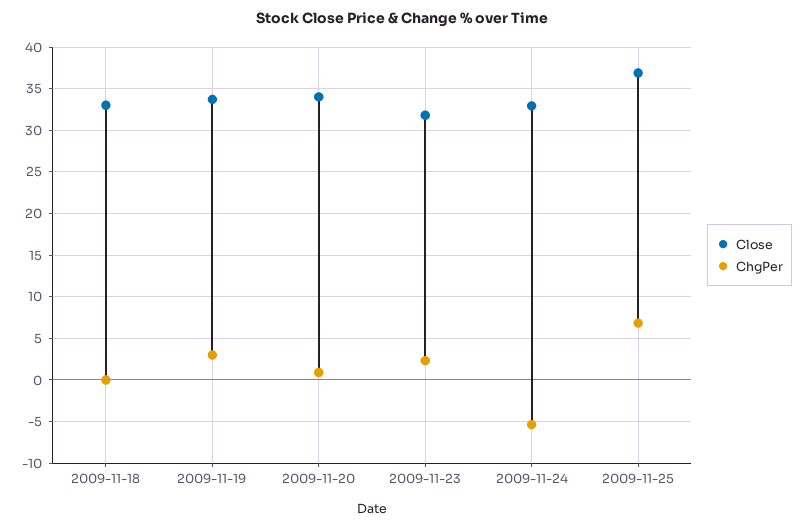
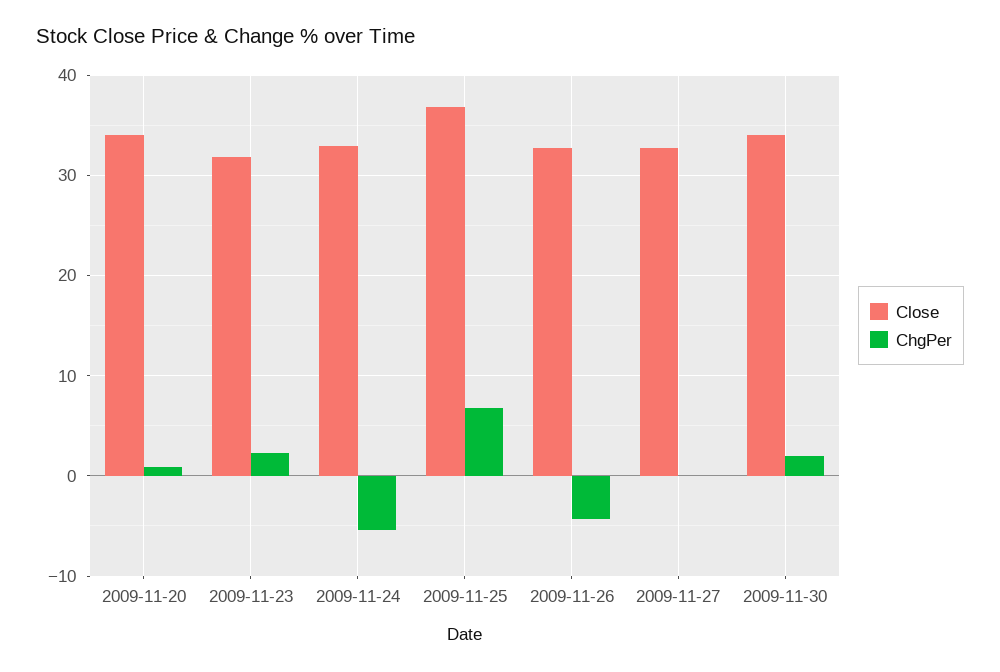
Close, 2009-11-18: 33 -> none
ChgPer, 2009-11-18: 0 -> none
Close, 2009-11-19: 34 -> none
ChgPer, 2009-11-19: 3 -> none
Close, 2009-11-26: none -> 33
ChgPer, 2009-11-26: none -> -4
Close, 2009-11-27: none -> 33
ChgPer, 2009-11-27: none -> 0
Close, 2009-11-30: none -> 34
ChgPer, 2009-11-30: none -> 2

